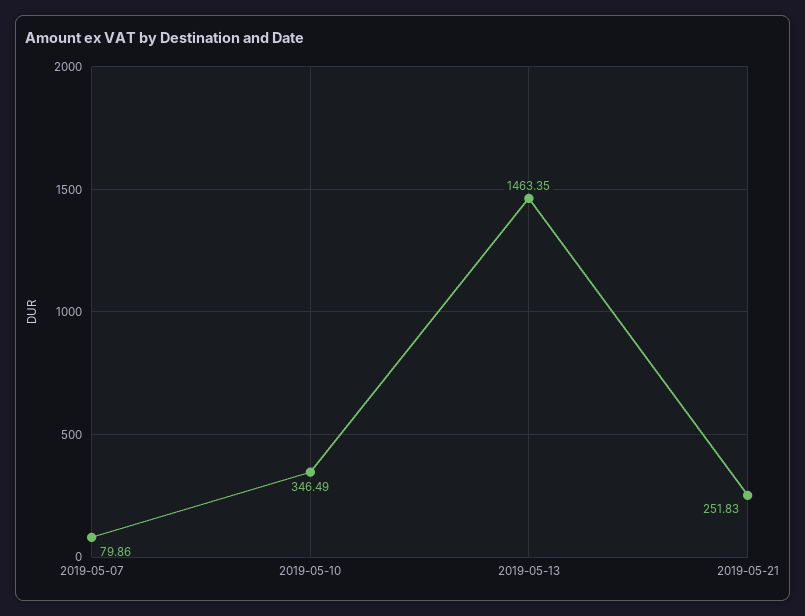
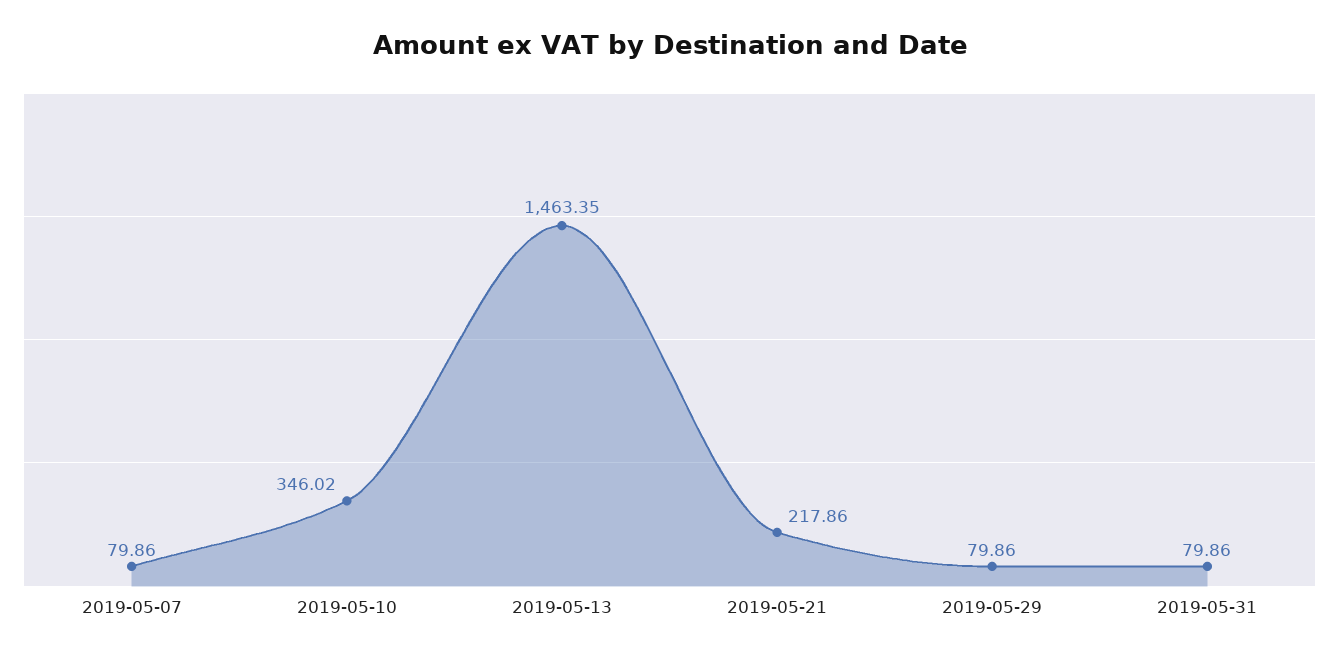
2019-05-10: 346.49 -> 346.02
2019-05-21: 251.83 -> 217.86
2019-05-29: none -> 79.86
2019-05-31: none -> 79.86

